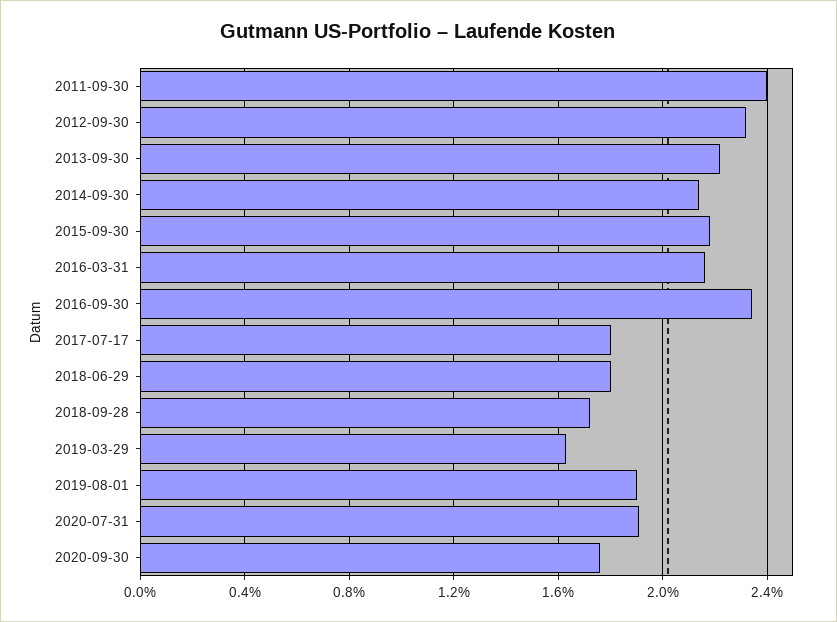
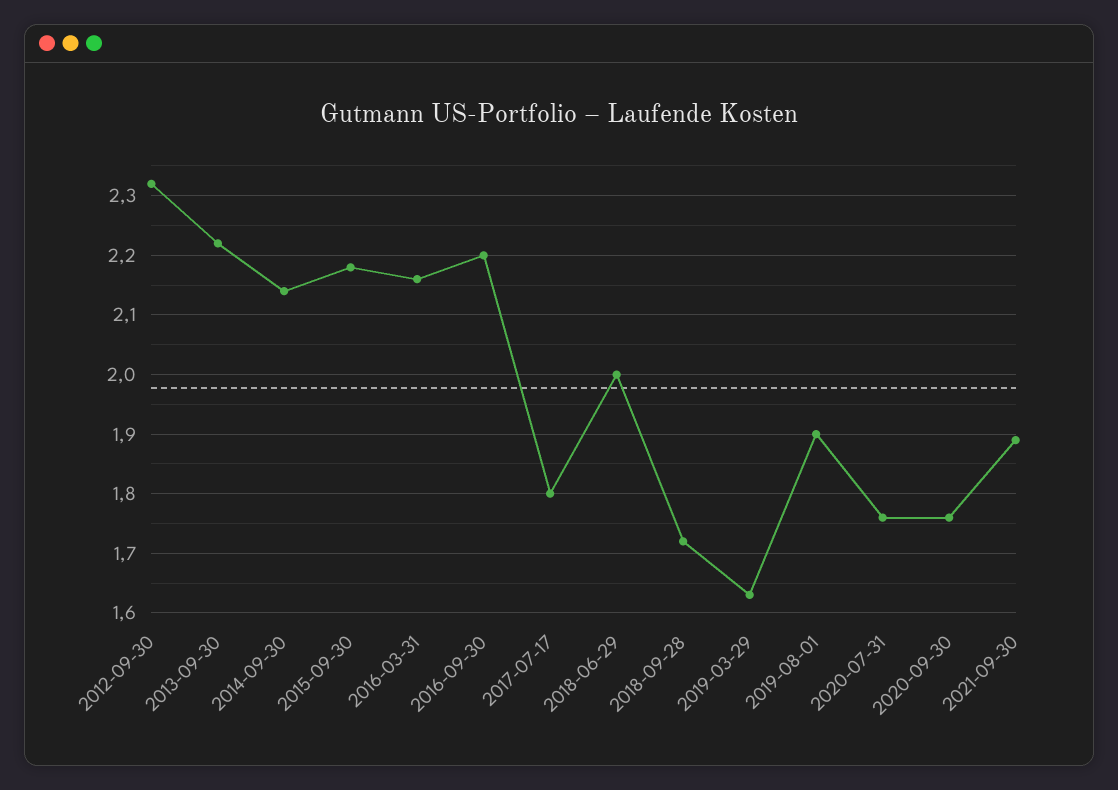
2011-09-30: 2.4 -> none
2016-09-30: 2.35 -> 2.2
2018-06-29: 1.8 -> 2
2020-07-31: 1.9 -> 1.75
2021-09-30: none -> 1.9

